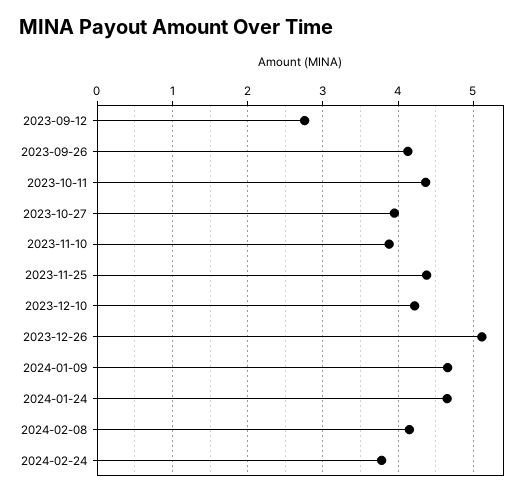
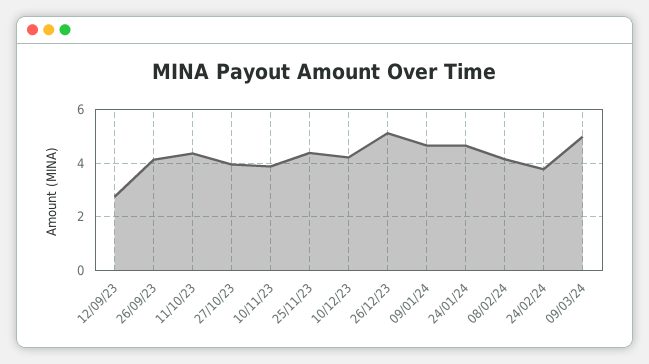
09/03/24: none -> 5

